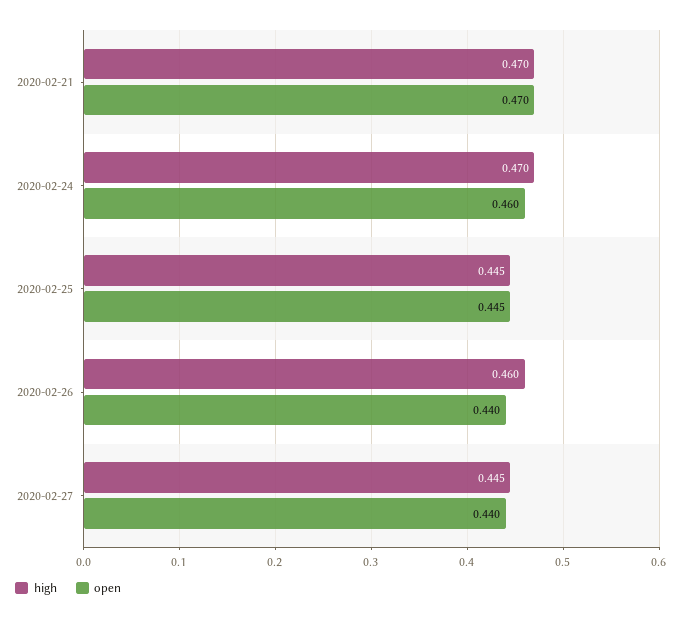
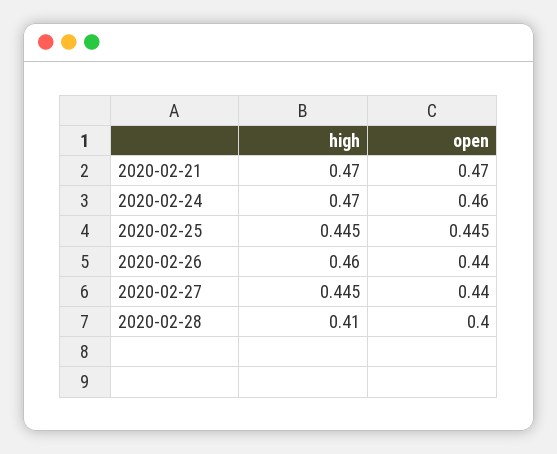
high, 2020-02-28: none -> 0.41
open, 2020-02-28: none -> 0.4

